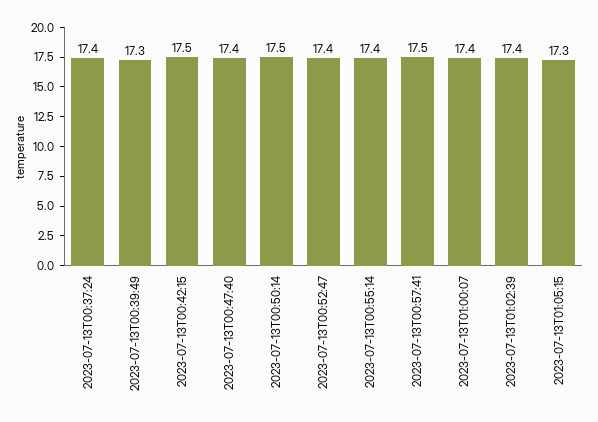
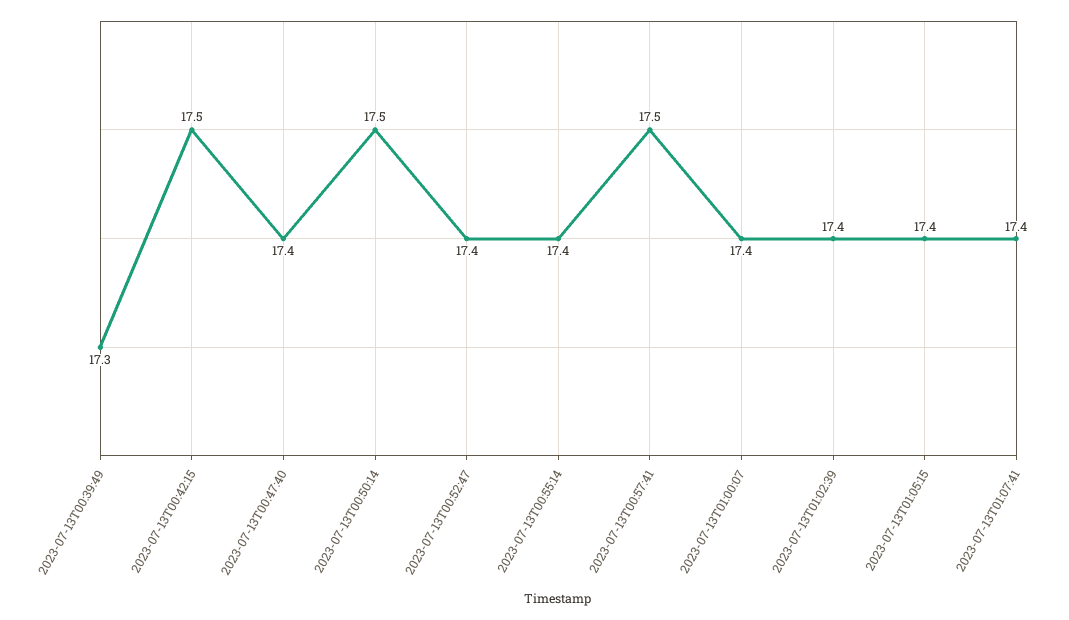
2023-07-13T00:37:24: 17.4 -> none
2023-07-13T01:05:15: 17.3 -> 17.4
2023-07-13T01:07:41: none -> 17.4

